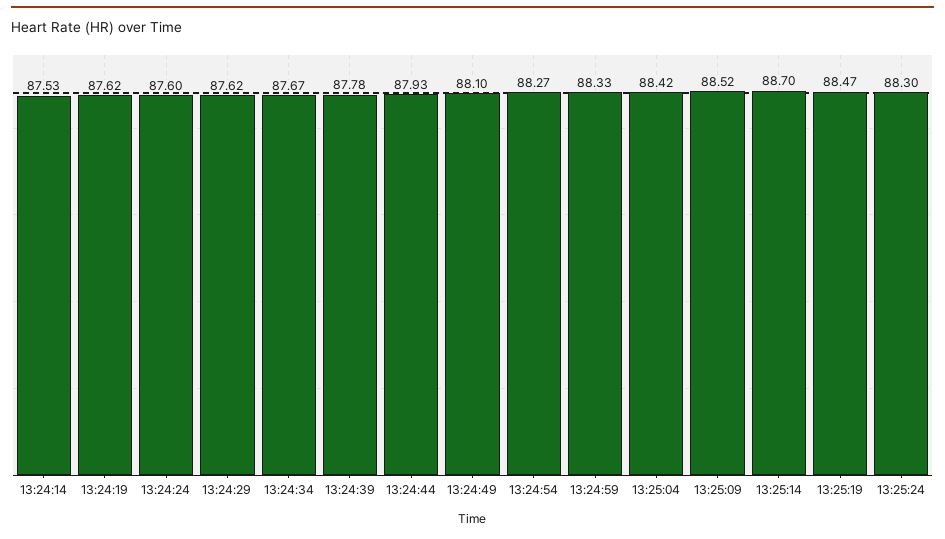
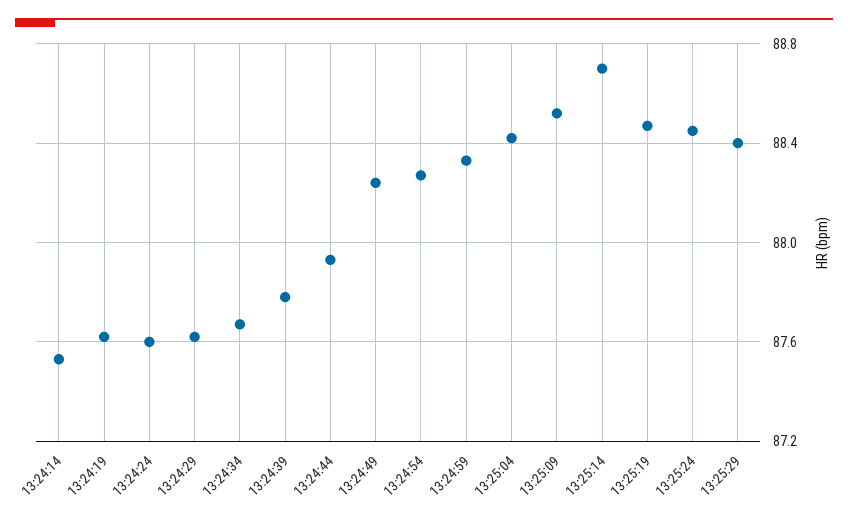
13:24:49: 88.1 -> 88.25
13:25:24: 88.3 -> 88.45
13:25:29: none -> 88.4

